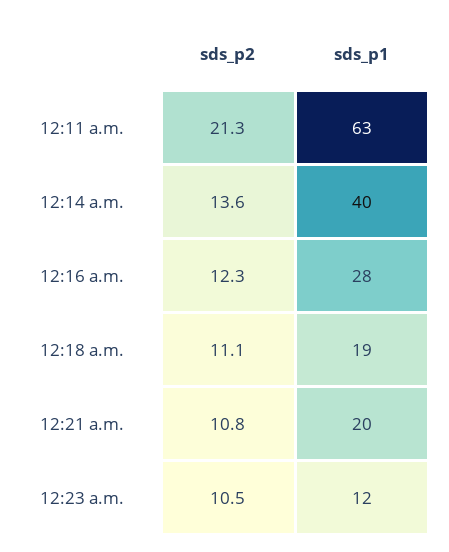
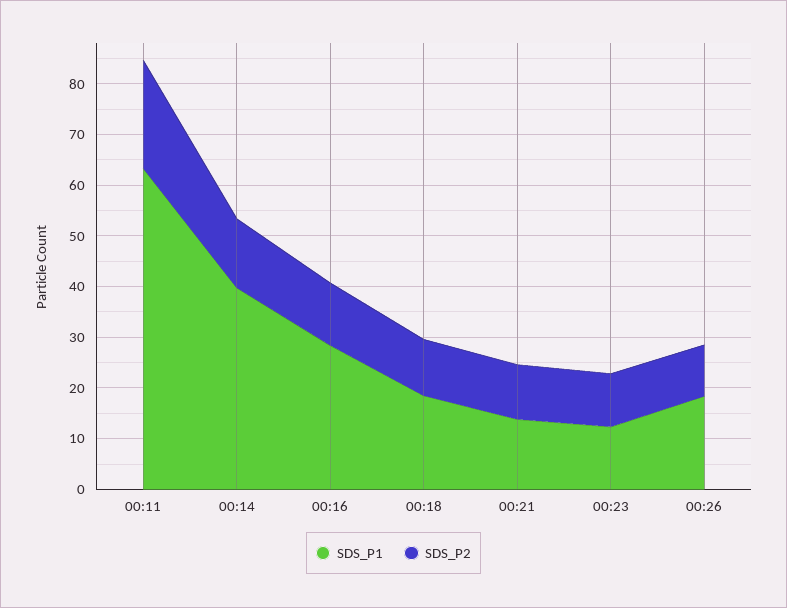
sds_p1, 12:21 a.m.: 20 -> 14
sds_p1, 00:26: none -> 18
sds_p2, 00:26: none -> 10

